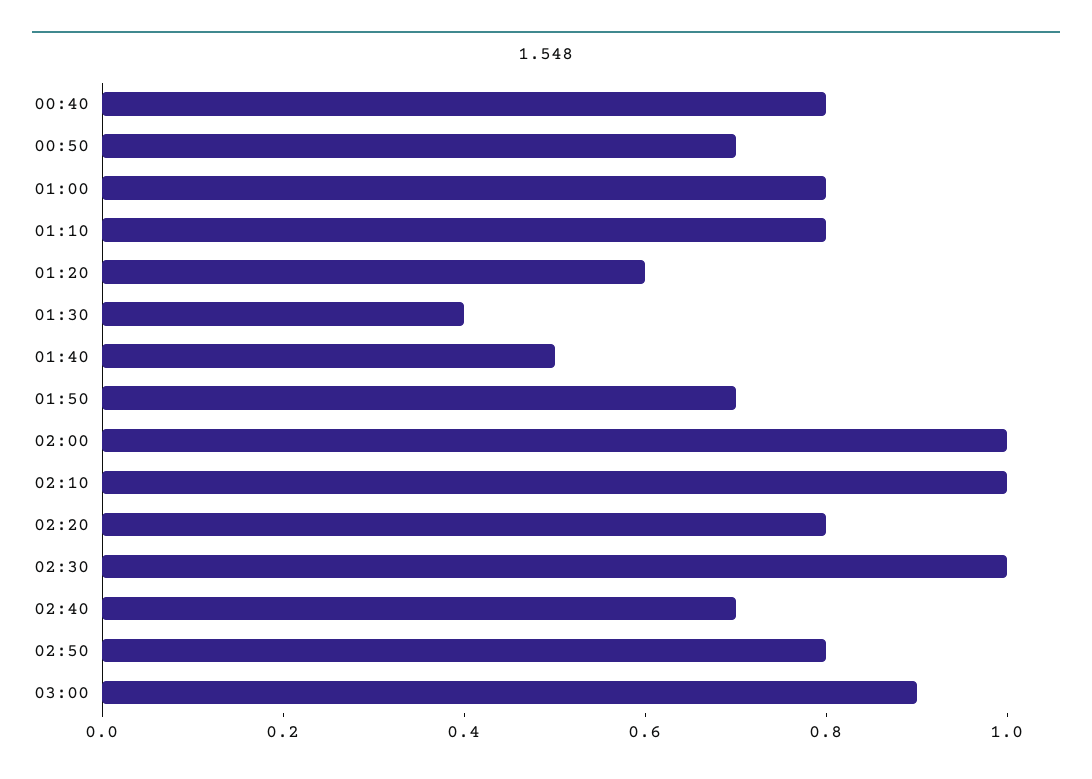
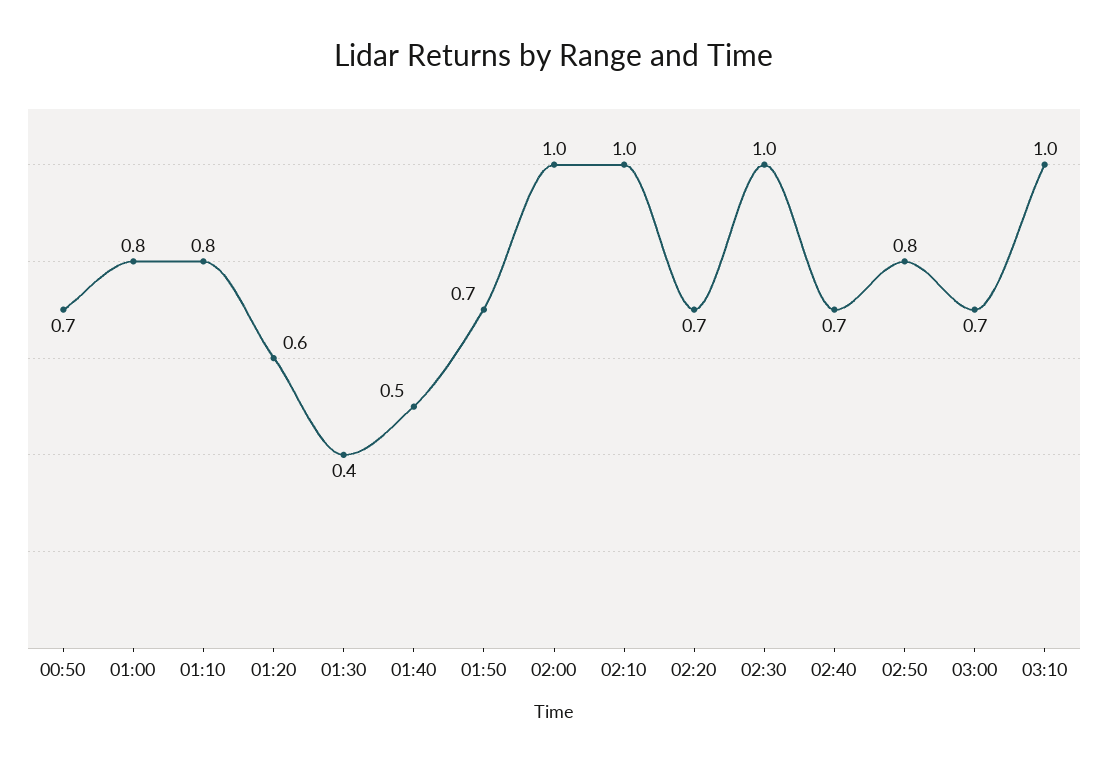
00:40: 0.8 -> none
02:20: 0.8 -> 0.7
03:00: 0.9 -> 0.7
03:10: none -> 1

